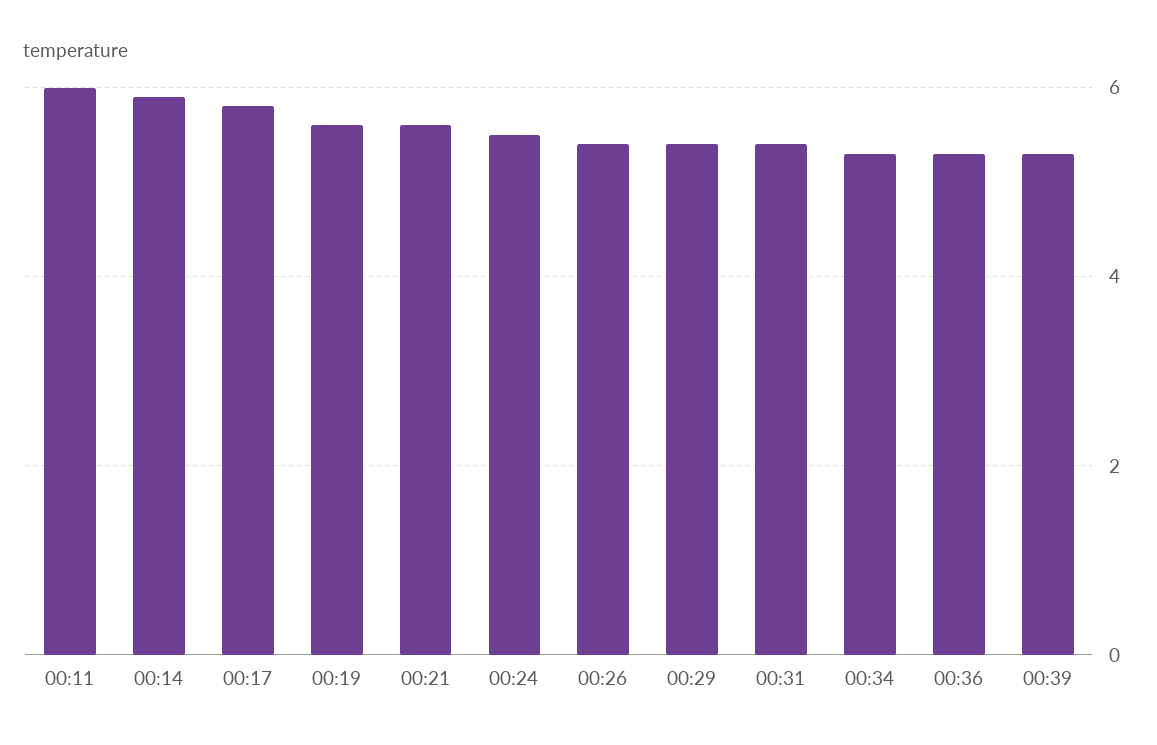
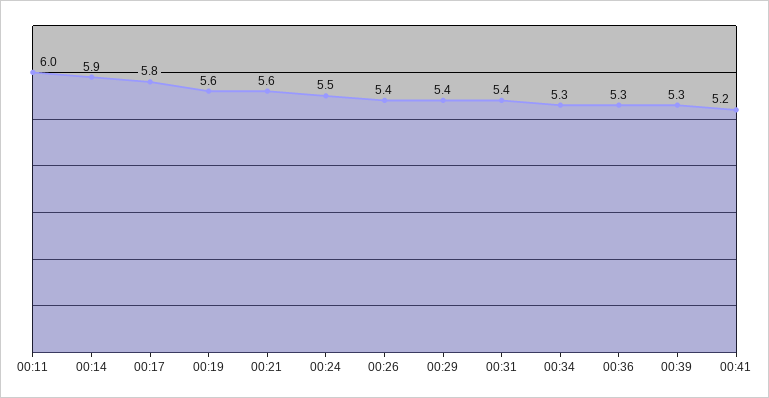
00:41: none -> 5.2

